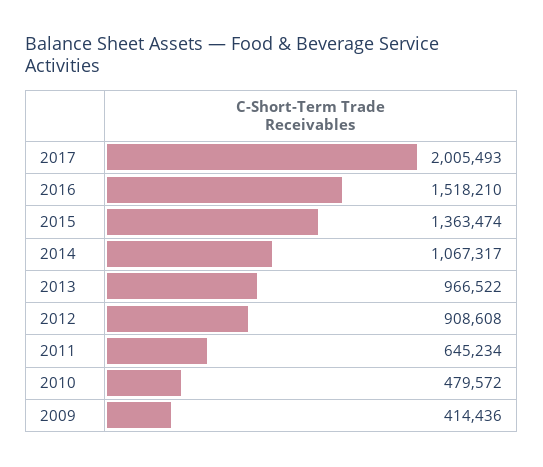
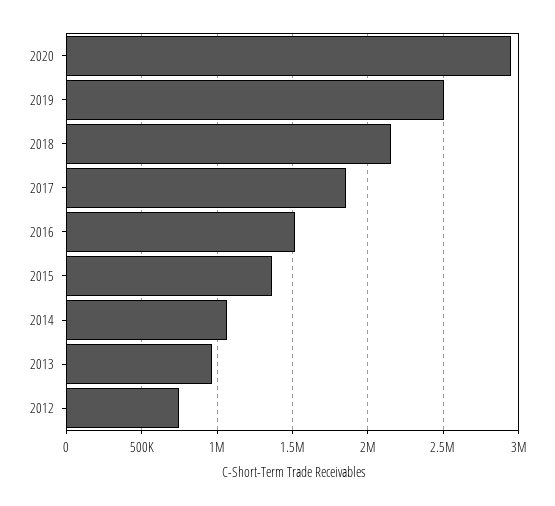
2017: 2005493 -> 1850000
2012: 908608 -> 750000
2011: 645234 -> none
2010: 479572 -> none
2009: 414436 -> none
2020: none -> 2950000
2019: none -> 2500000
2018: none -> 2150000

